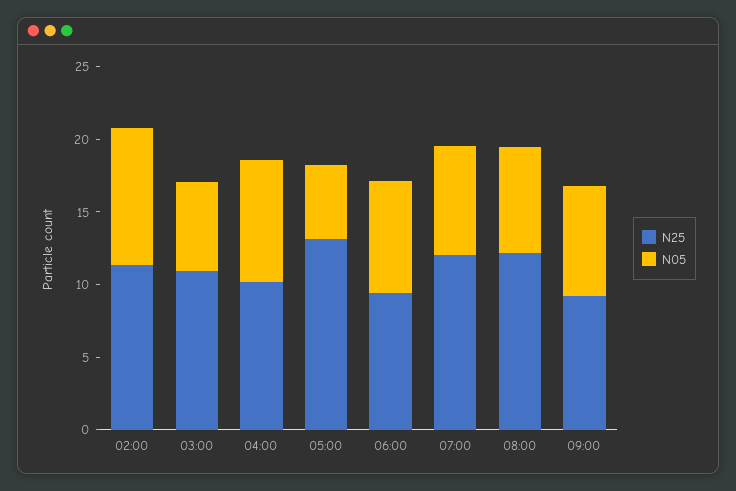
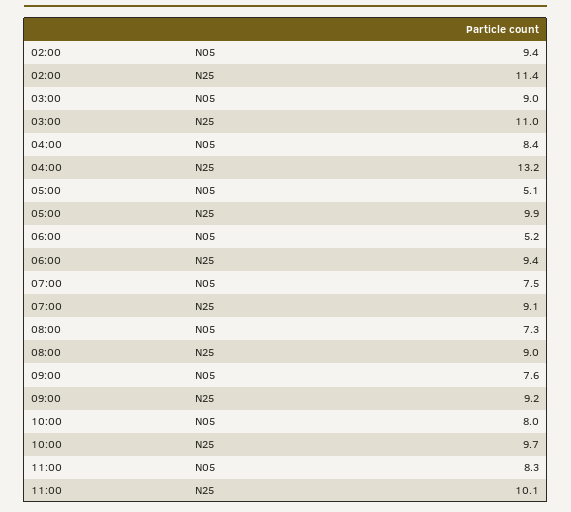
N05, 03:00: 6 -> 9
N25, 04:00: 10 -> 13.2
N25, 05:00: 13 -> 9.9
N05, 06:00: 8 -> 5.2
N25, 07:00: 12 -> 9.1
N25, 08:00: 12 -> 9
N05, 10:00: none -> 8
N25, 10:00: none -> 9.7
N05, 11:00: none -> 8.3
N25, 11:00: none -> 10.1

